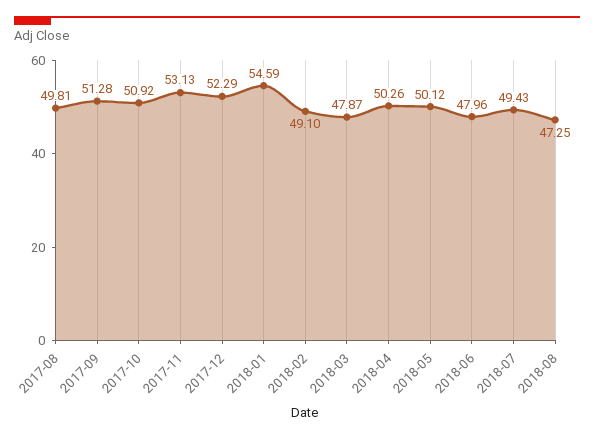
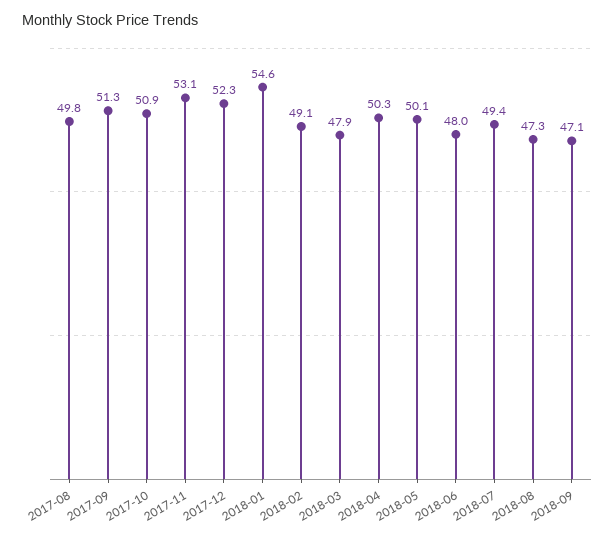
2018-09: none -> 47.1

